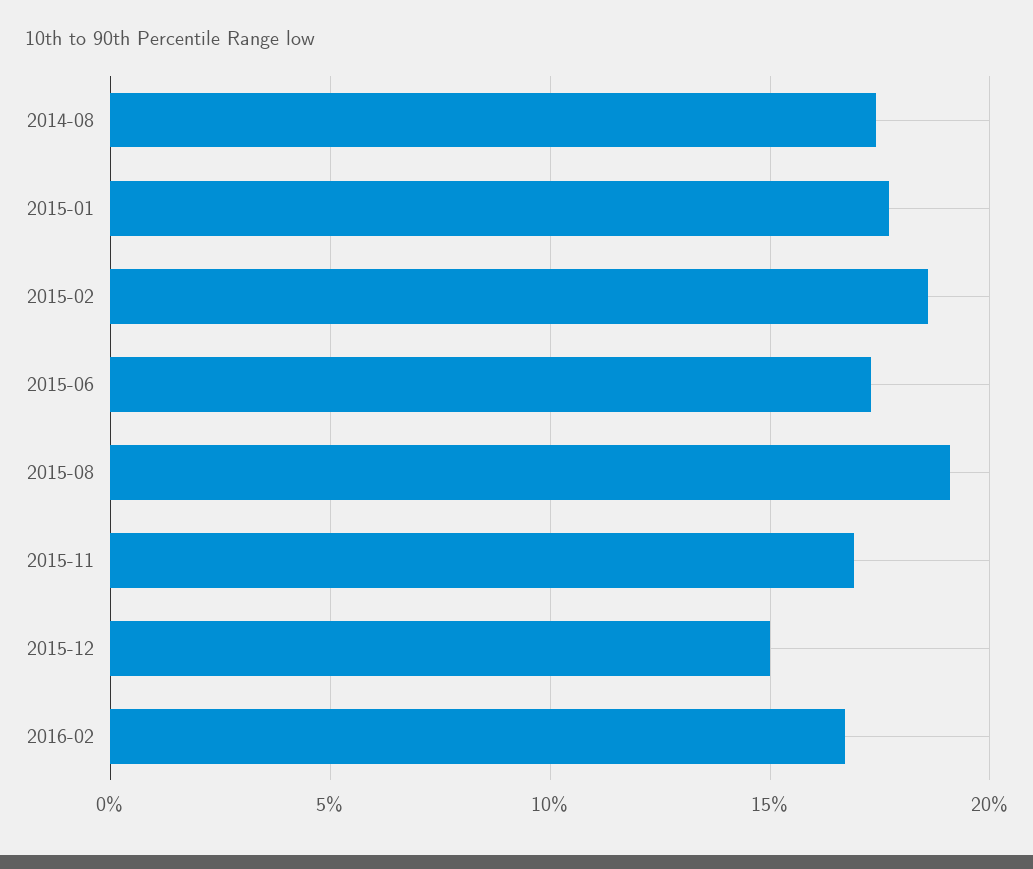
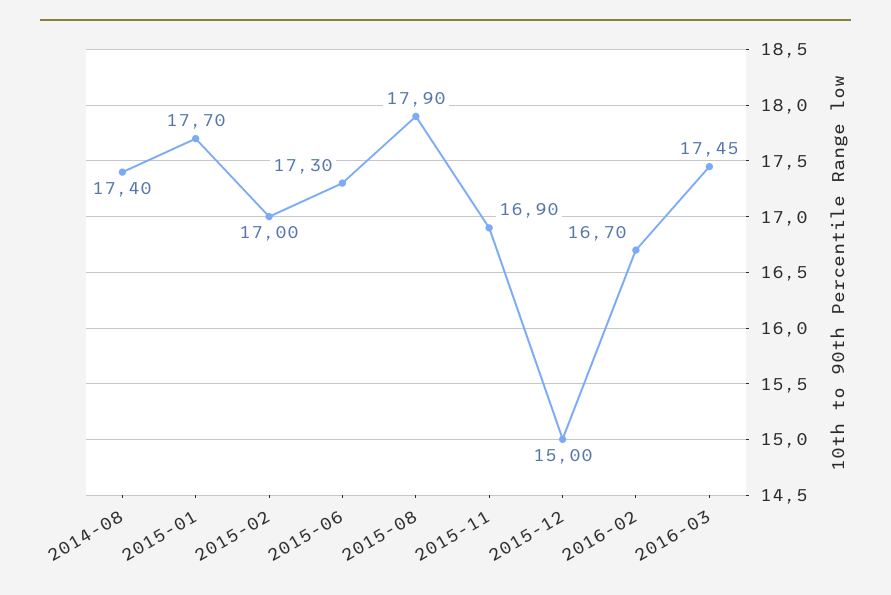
2015-02: 18.5 -> 17
2015-08: 19 -> 17.9
2016-03: none -> 17.45

